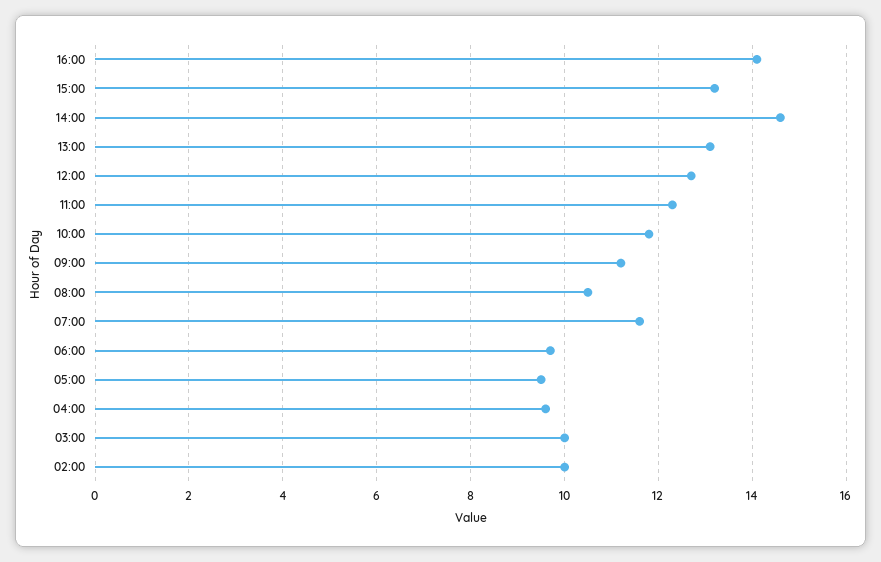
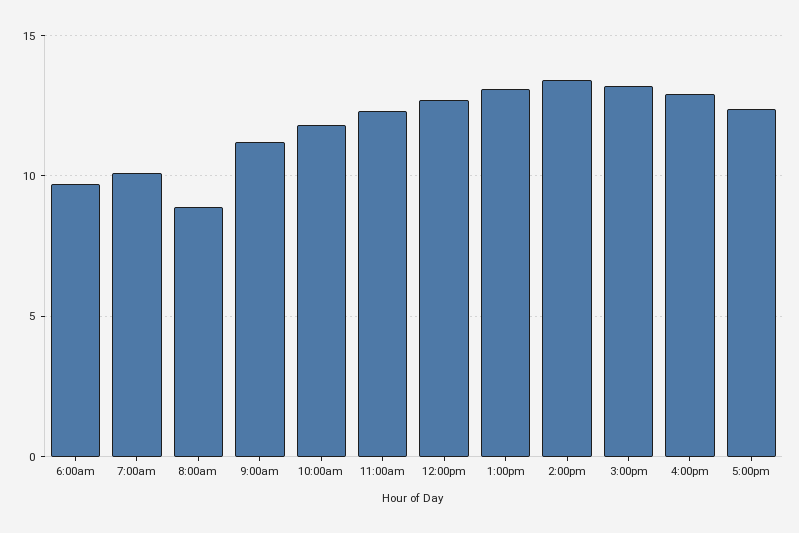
16:00: 14 -> 13
14:00: 14.5 -> 13.5
08:00: 10.5 -> 9
07:00: 11.5 -> 10
05:00: 9.5 -> none
04:00: 9.5 -> none
03:00: 10 -> none
02:00: 10 -> none
5:00pm: none -> 12.5

